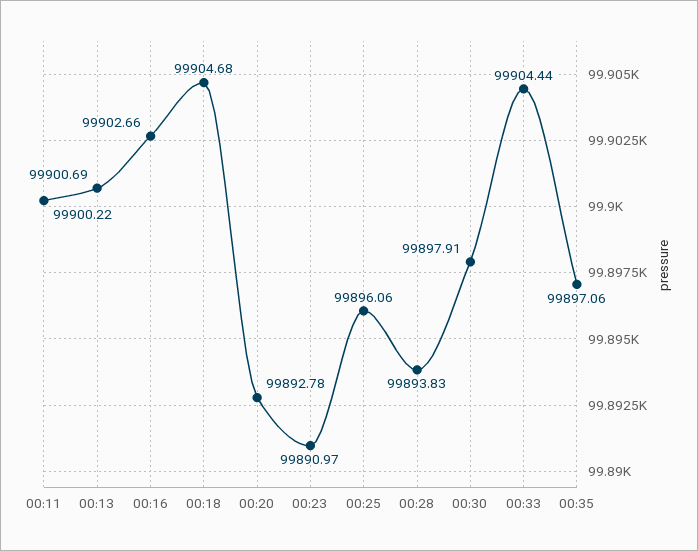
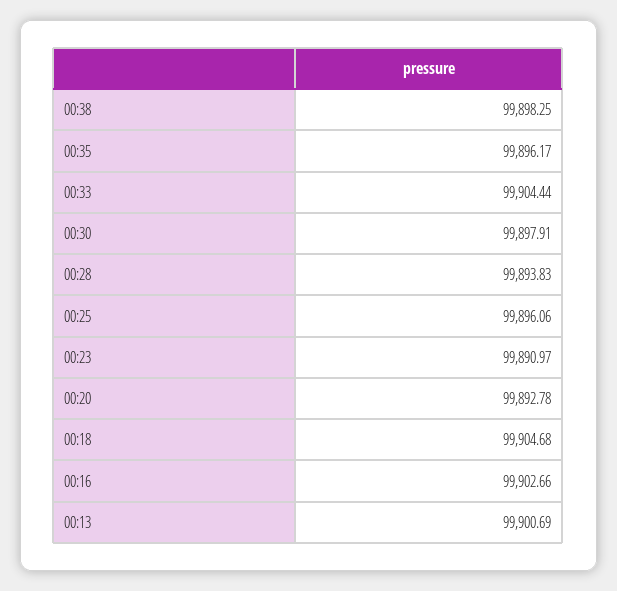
00:11: 99900.22 -> none
00:35: 99897.06 -> 99896.17
00:38: none -> 99898.25

